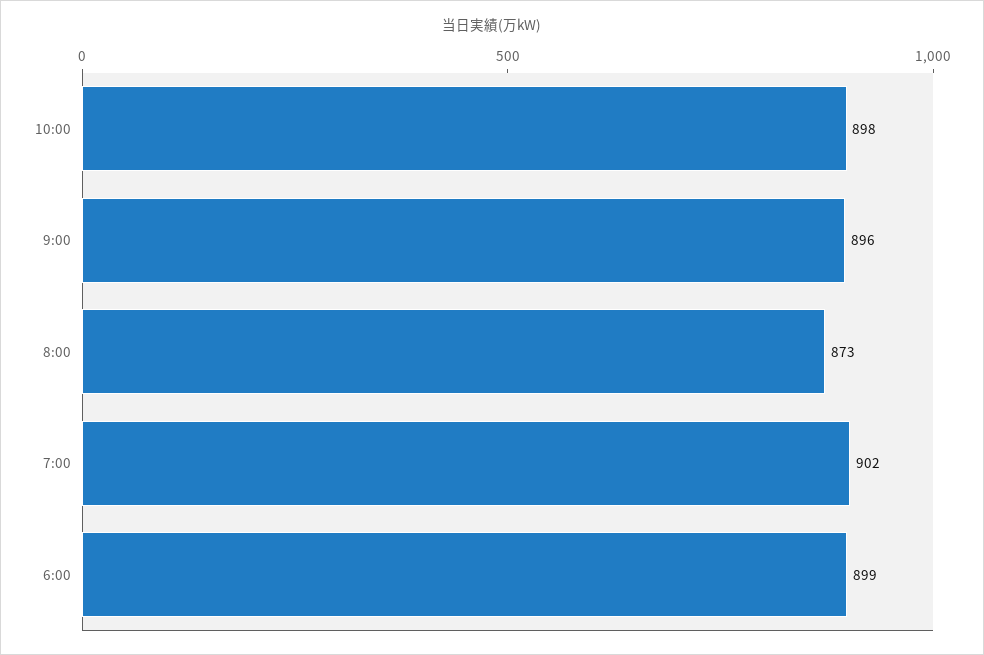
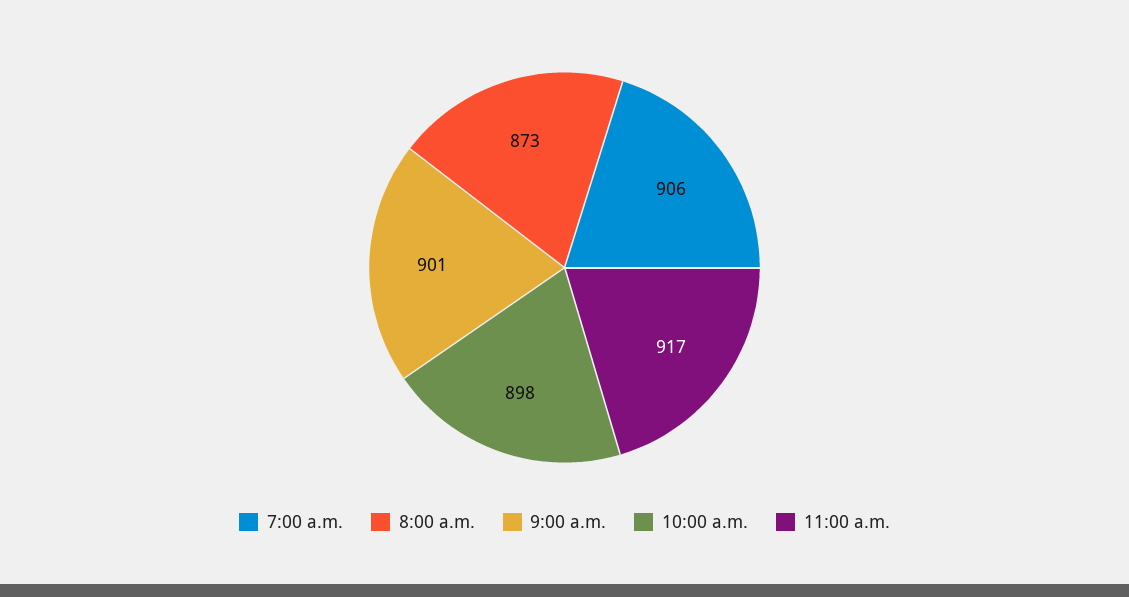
9:00: 896 -> 901
7:00: 902 -> 906
6:00: 899 -> none
11:00 a.m.: none -> 917

